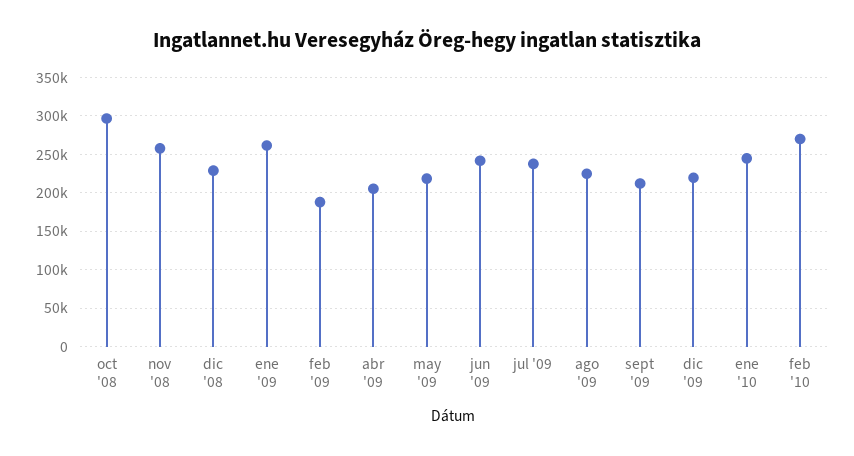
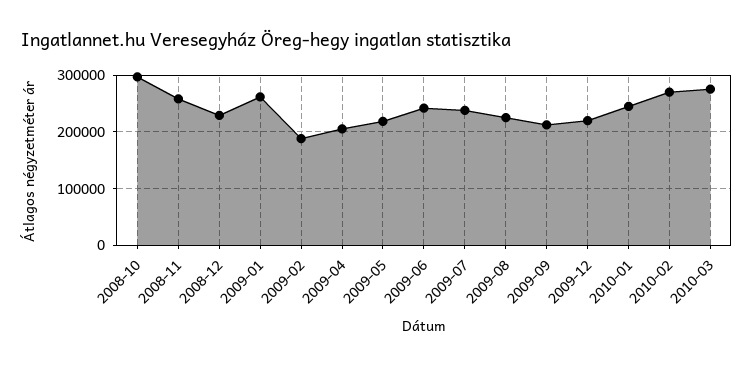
2010-03: none -> 280000

